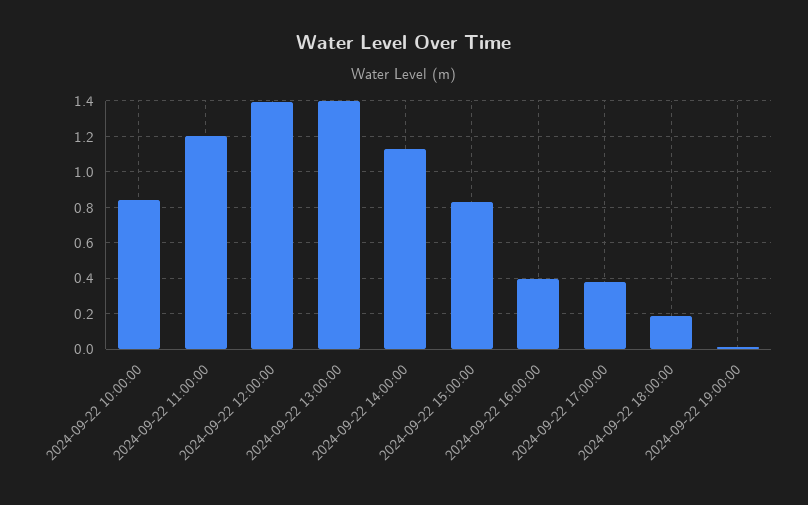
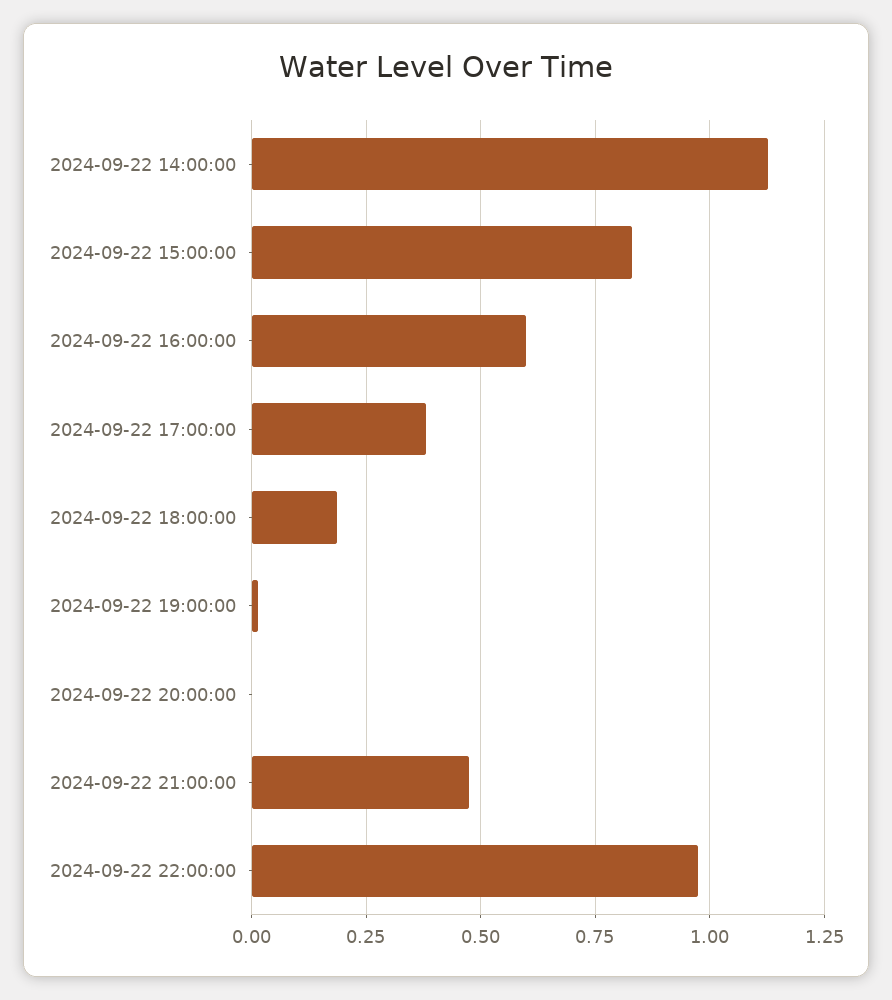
2024-09-22 10:00:00: 0.85 -> none
2024-09-22 11:00:00: 1.2 -> none
2024-09-22 12:00:00: 1.4 -> none
2024-09-22 13:00:00: 1.4 -> none
2024-09-22 16:00:00: 0.4 -> 0.6
2024-09-22 20:00:00: none -> 0
2024-09-22 21:00:00: none -> 0.475
2024-09-22 22:00:00: none -> 0.975

